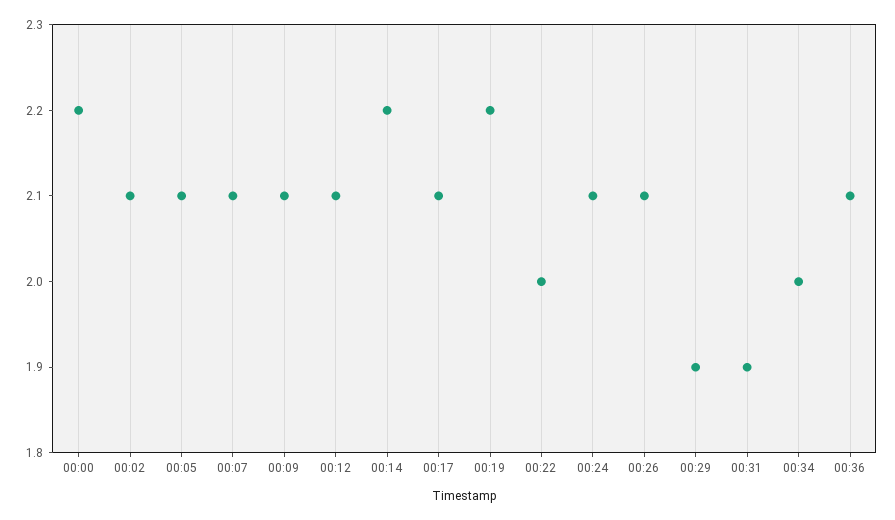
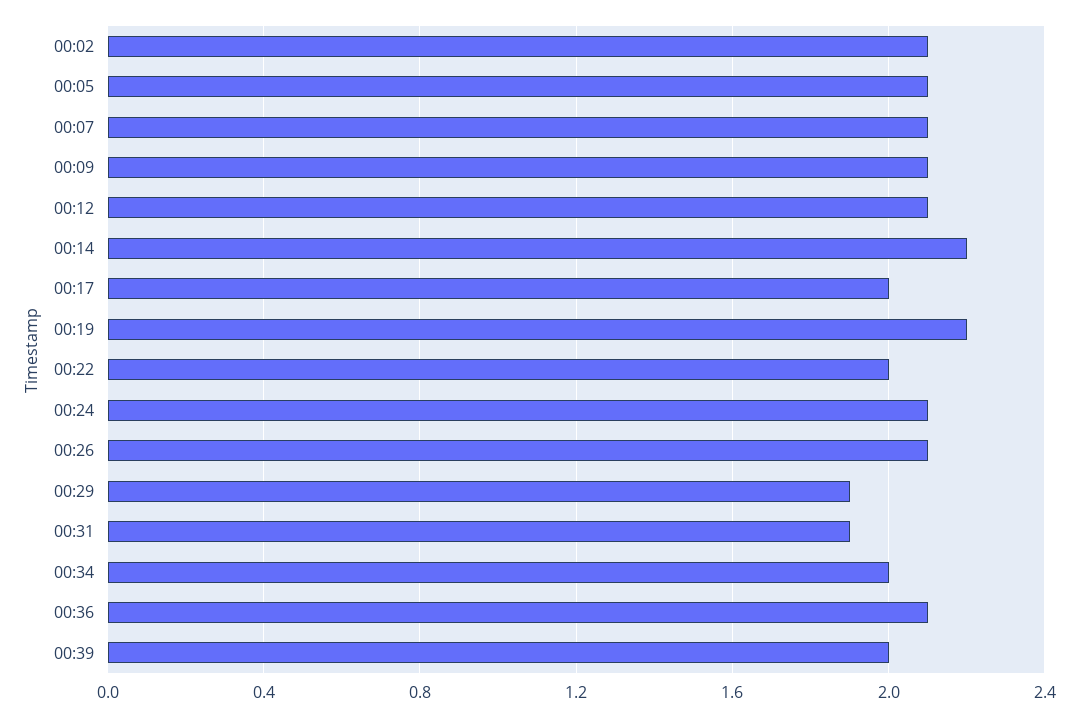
00:00: 2.2 -> none
00:17: 2.1 -> 2
00:39: none -> 2

